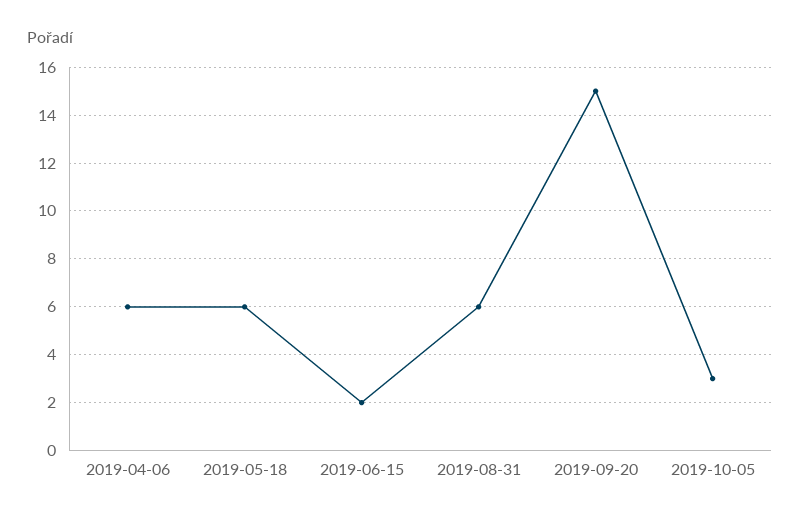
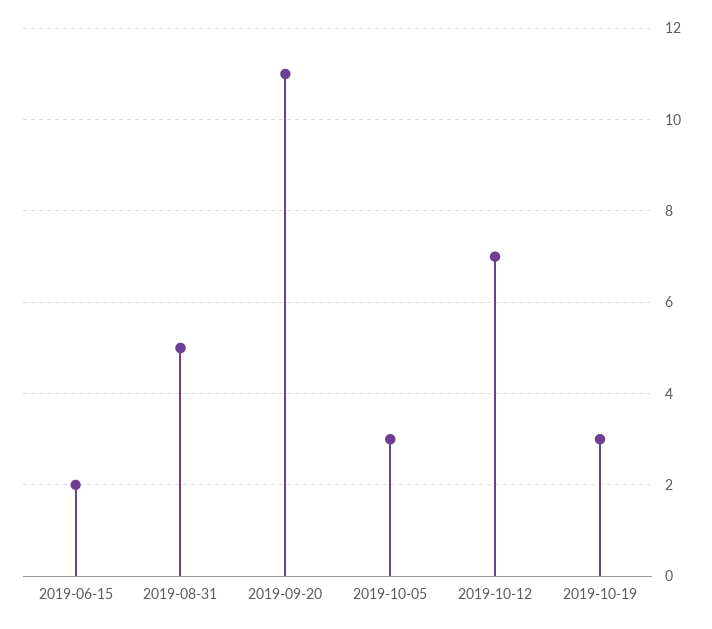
2019-04-06: 6 -> none
2019-05-18: 6 -> none
2019-08-31: 6 -> 5
2019-09-20: 15 -> 11
2019-10-12: none -> 7
2019-10-19: none -> 3

